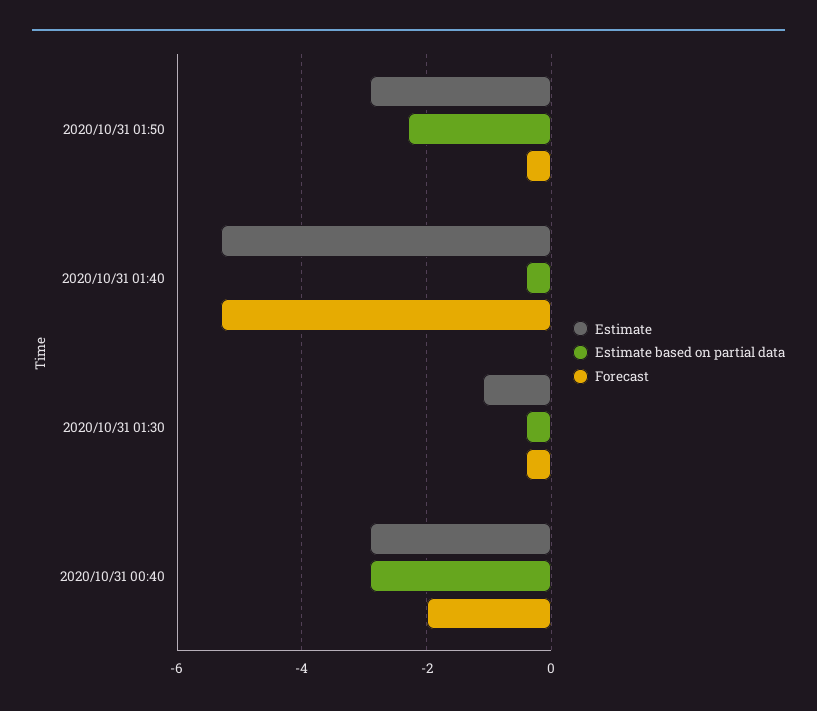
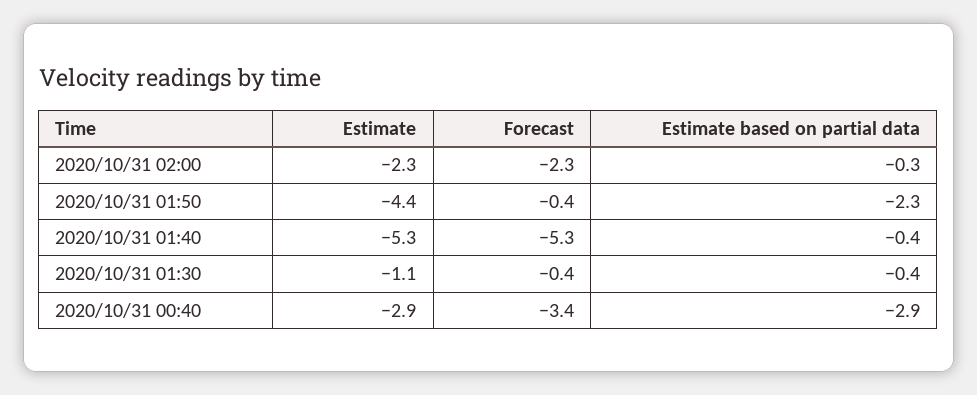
Estimate, 2020/10/31 01:50: -3 -> -4.4
Forecast, 2020/10/31 00:40: -2 -> -3.4
Estimate, 2020/10/31 02:00: none -> -2.3
Forecast, 2020/10/31 02:00: none -> -2.3
Estimate based on partial data, 2020/10/31 02:00: none -> -0.3

